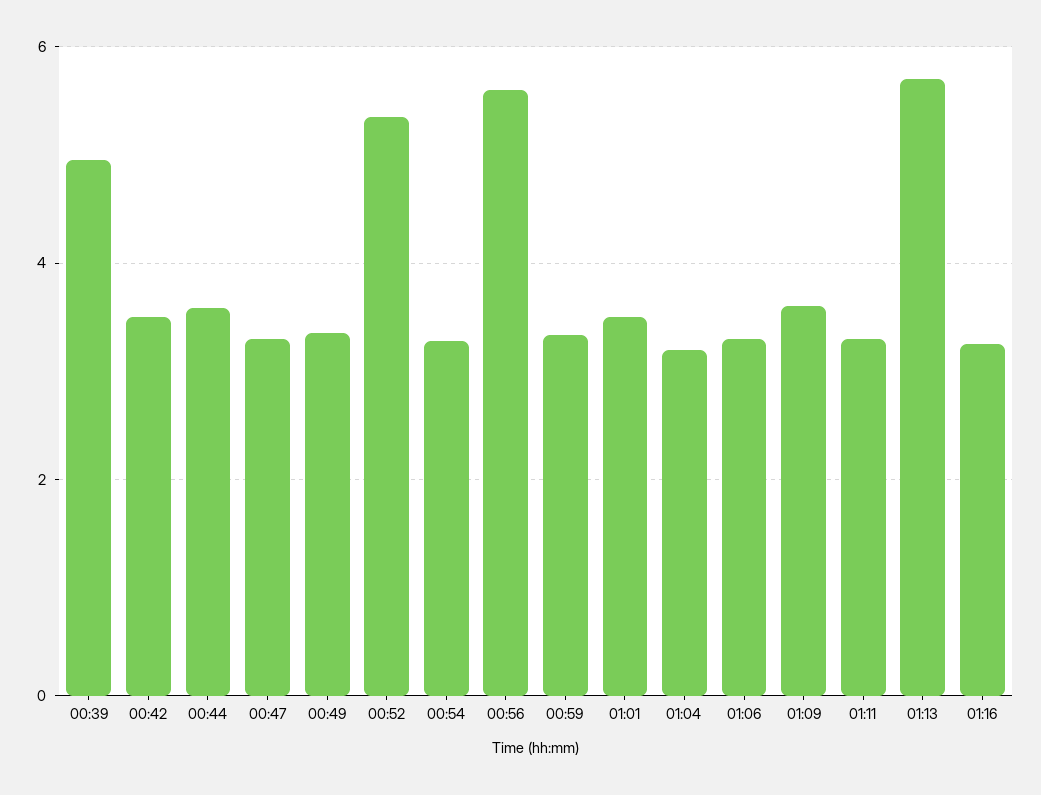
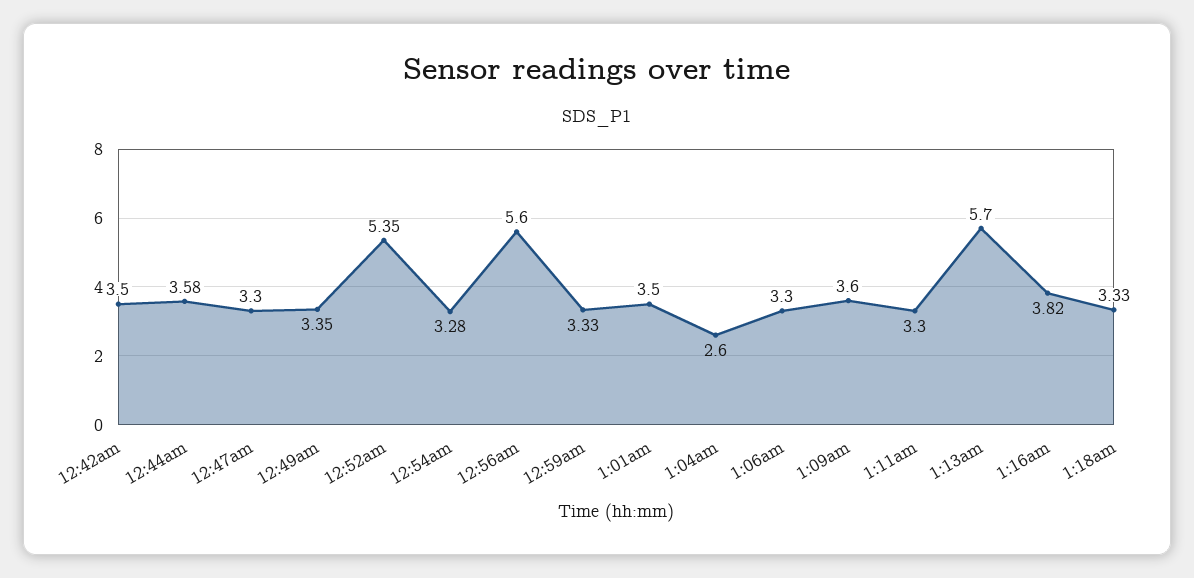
00:39: 5 -> none
01:04: 3.2 -> 2.6
01:16: 3.2 -> 3.82
1:18am: none -> 3.33

